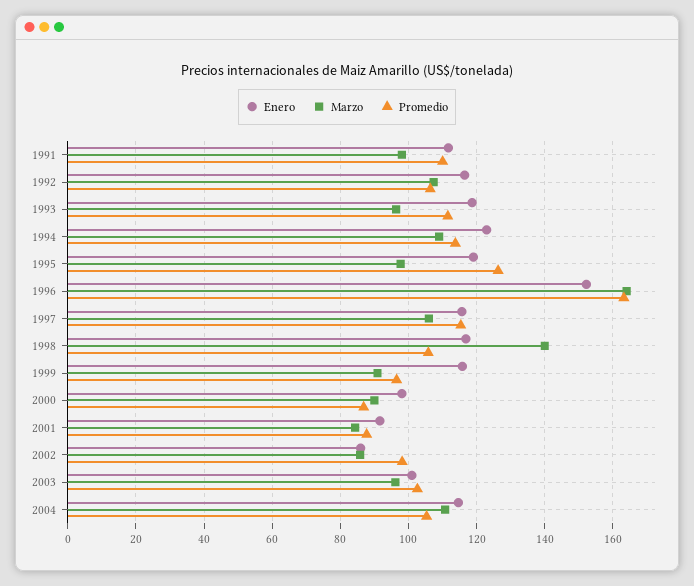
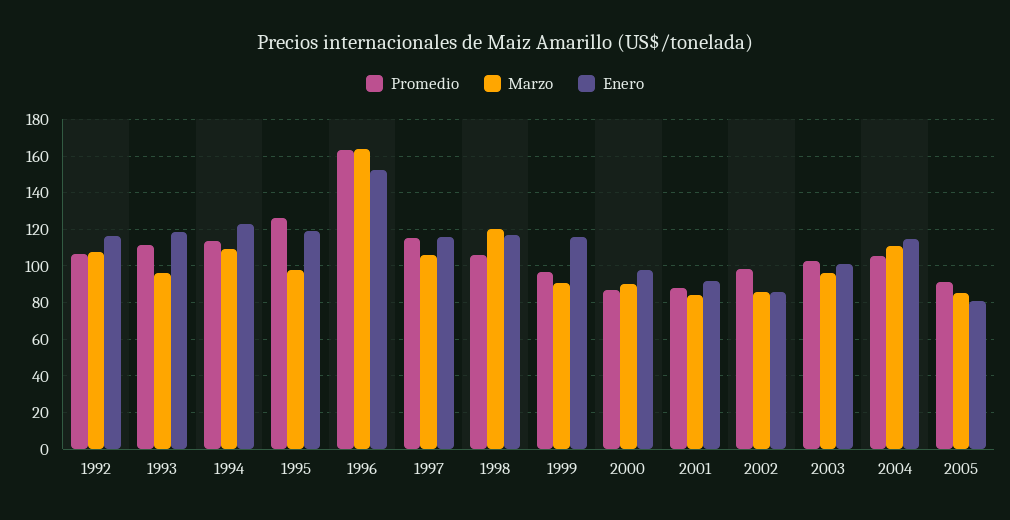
Enero, 1991: 112 -> none
Marzo, 1991: 98 -> none
Promedio, 1991: 110 -> none
Marzo, 1998: 140 -> 120
Promedio, 2005: none -> 90
Marzo, 2005: none -> 85
Enero, 2005: none -> 80

